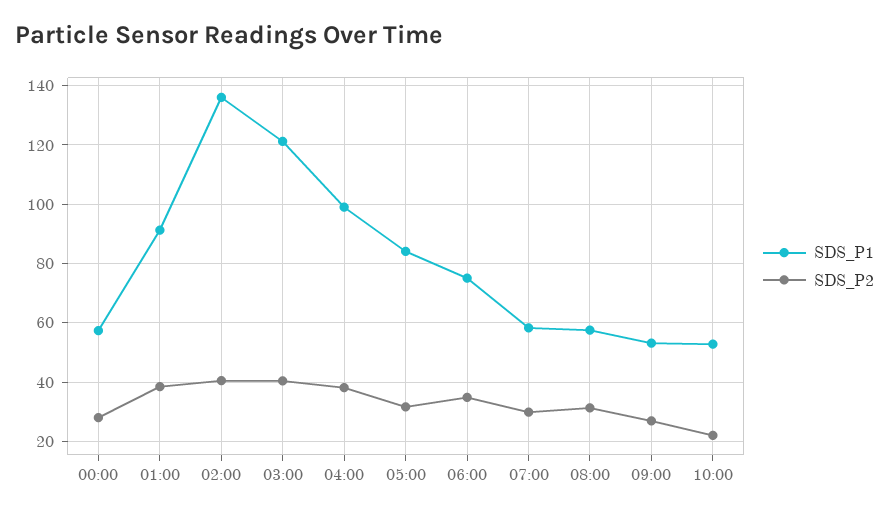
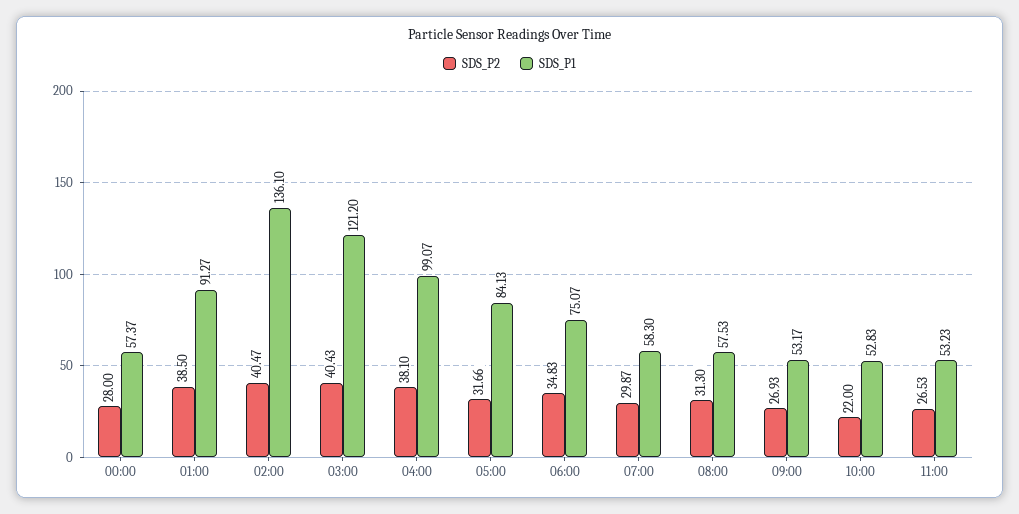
SDS_P2, 11:00: none -> 26.53
SDS_P1, 11:00: none -> 53.23

